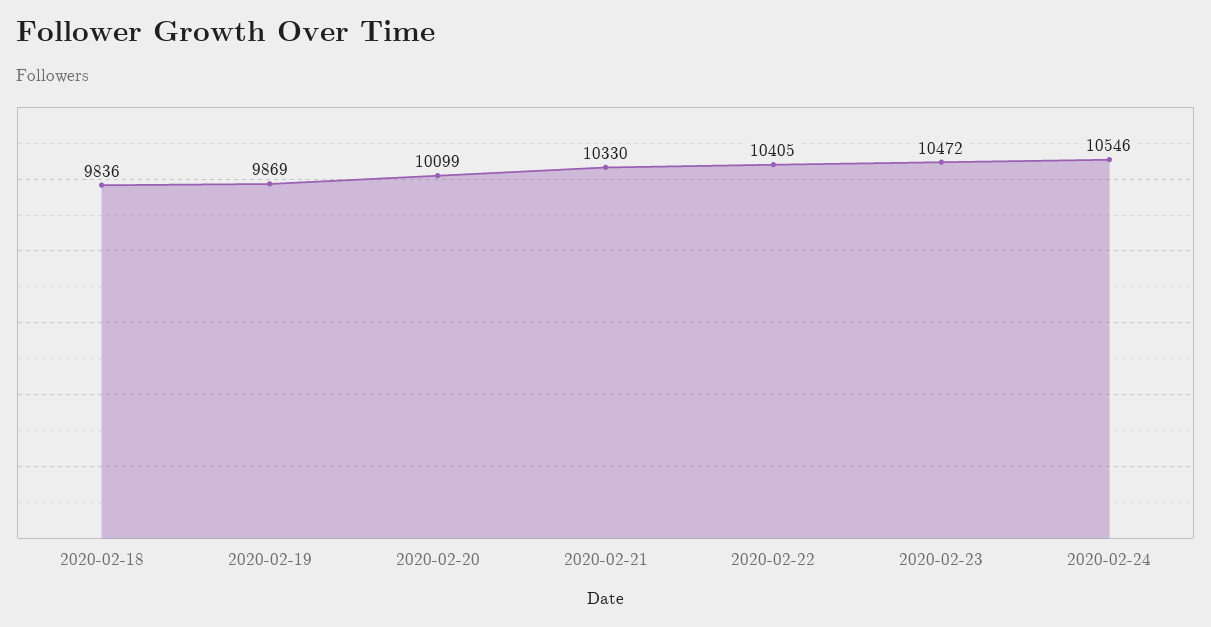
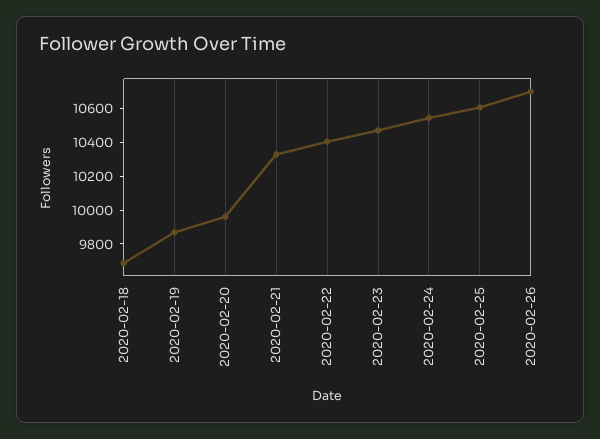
2020-02-18: 9836 -> 9700
2020-02-20: 10099 -> 9950
2020-02-25: none -> 10600
2020-02-26: none -> 10700

